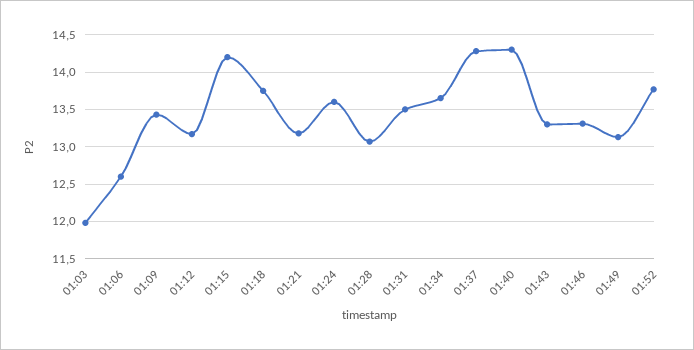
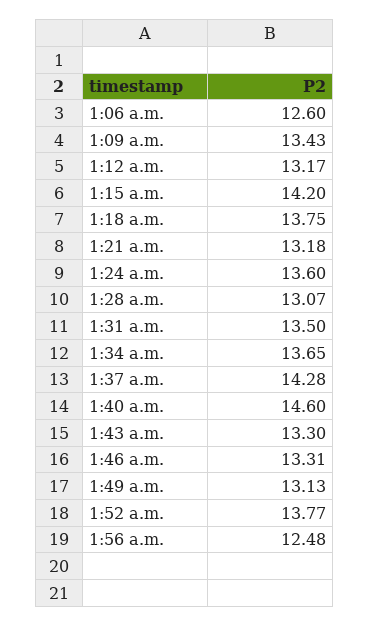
01:03: 12 -> none
01:40: 14.3 -> 14.6
1:56 a.m.: none -> 12.48

